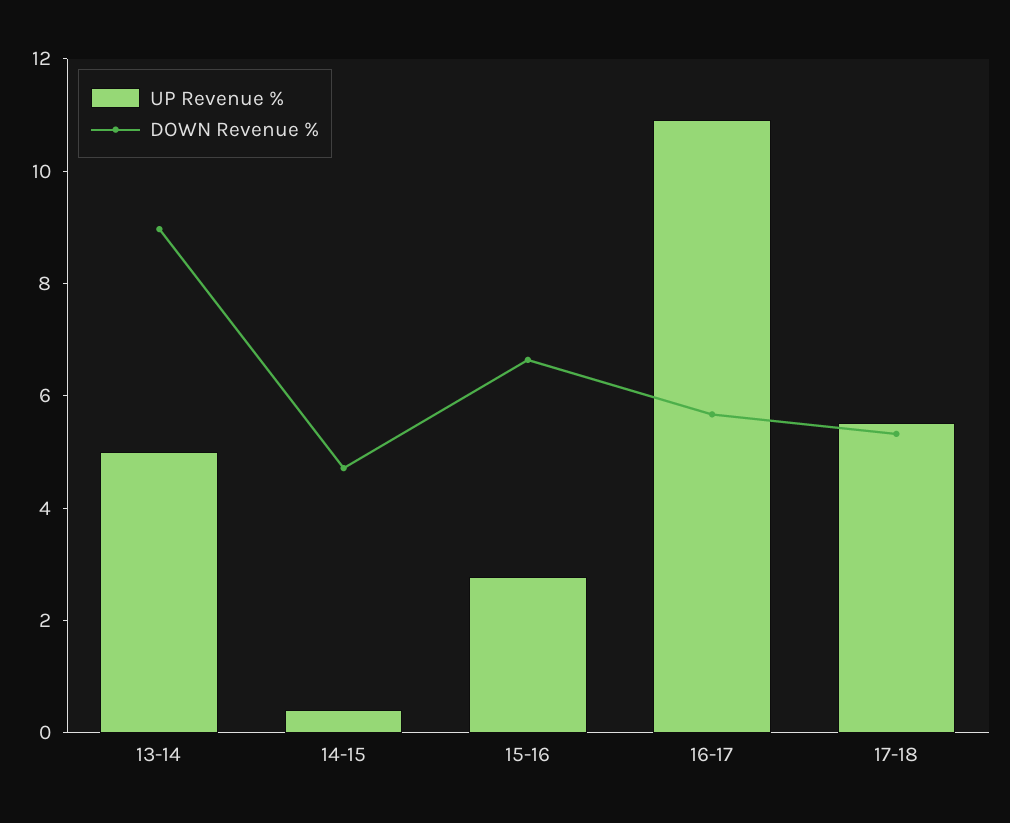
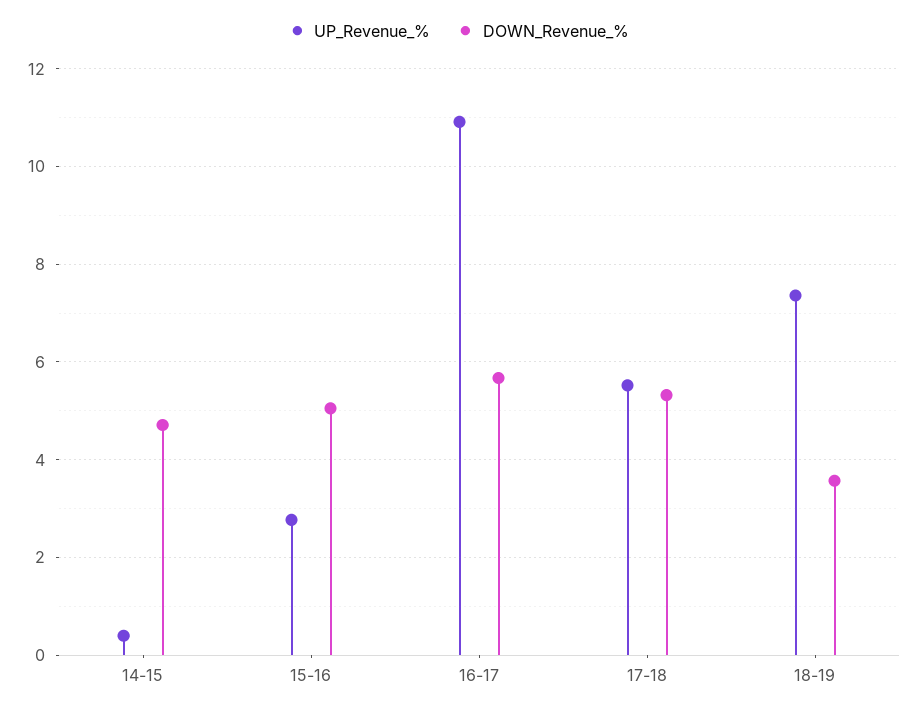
UP Revenue %, 13-14: 5 -> none
DOWN Revenue %, 13-14: 9 -> none
DOWN Revenue %, 15-16: 6.5 -> 5
UP Revenue %, 18-19: none -> 7.4
DOWN Revenue %, 18-19: none -> 3.6

